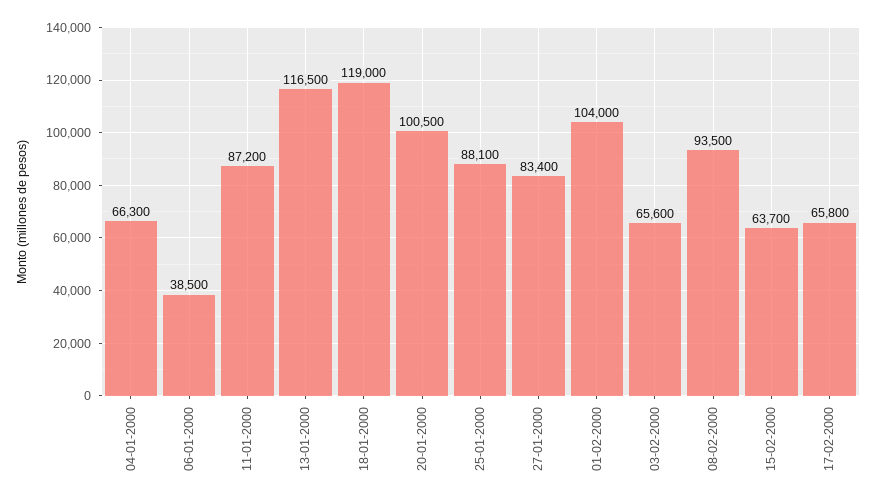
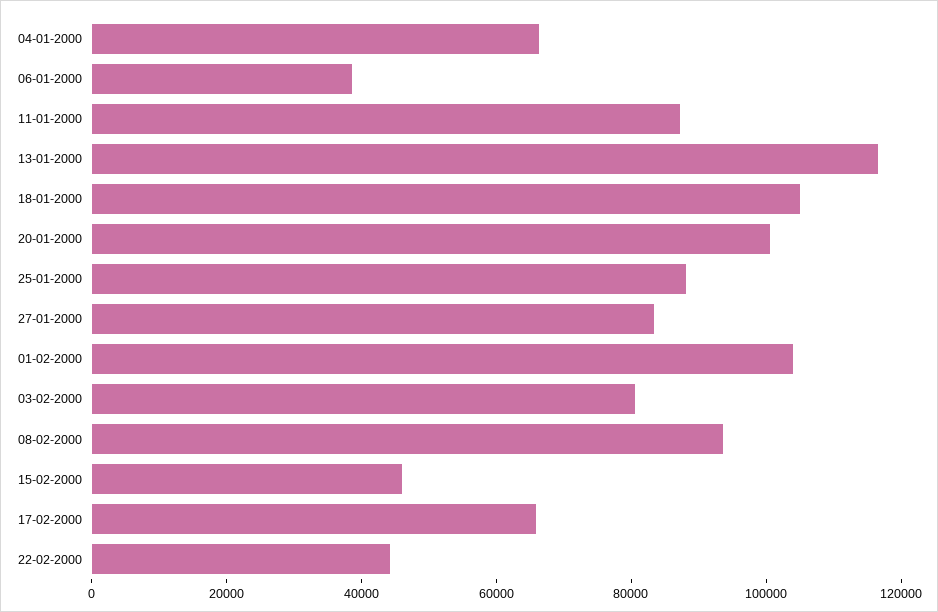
18-01-2000: 119000 -> 105000
03-02-2000: 65600 -> 80000
15-02-2000: 63700 -> 45000
22-02-2000: none -> 45000

